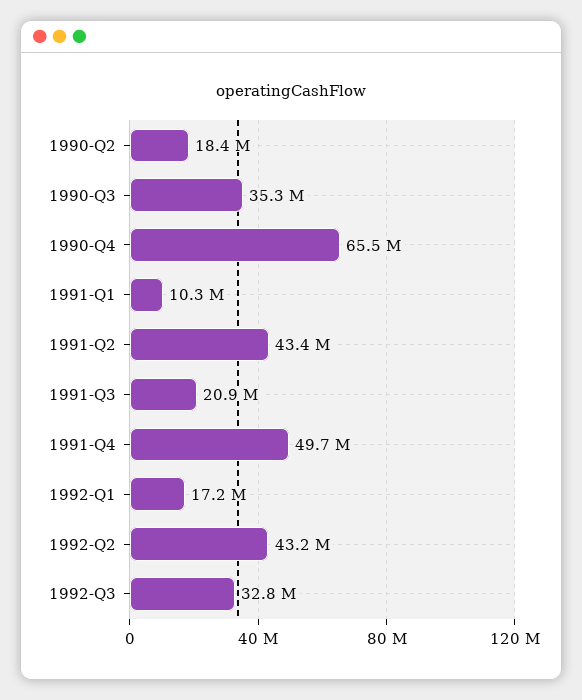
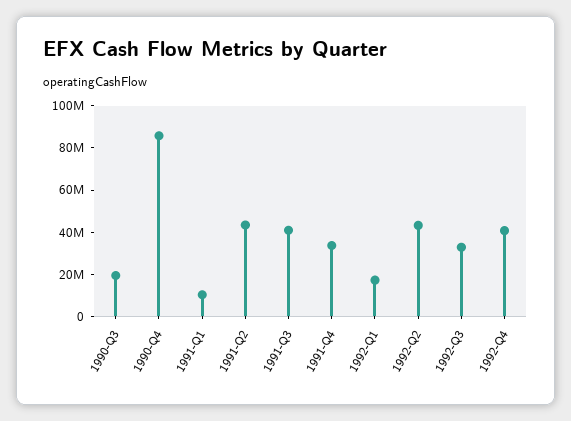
1990-Q2: 18400000 -> none
1990-Q3: 35300000 -> 20000000
1990-Q4: 65500000 -> 85000000
1991-Q3: 20900000 -> 40000000
1991-Q4: 49700000 -> 35000000
1992-Q4: none -> 40000000

